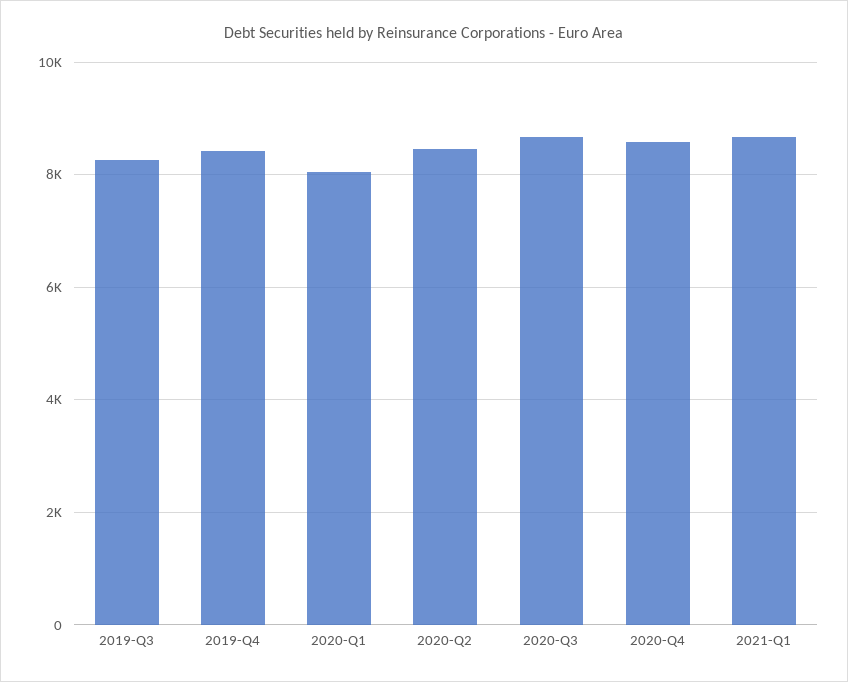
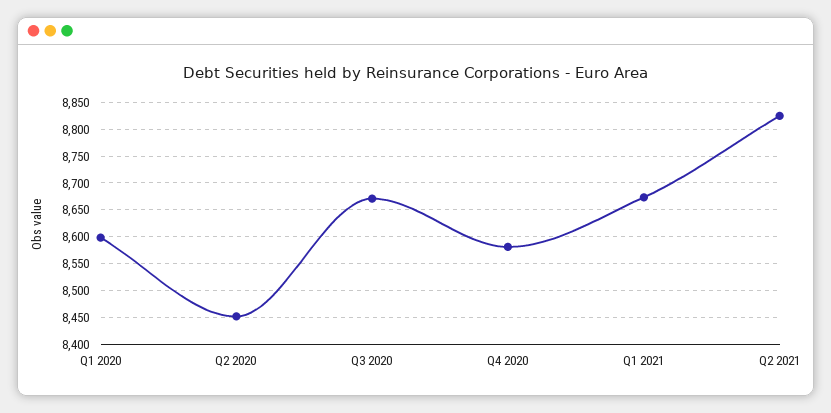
2019-Q3: 8200 -> none
2019-Q4: 8400 -> none
2020-Q1: 8000 -> 8600
Q2 2021: none -> 8825

